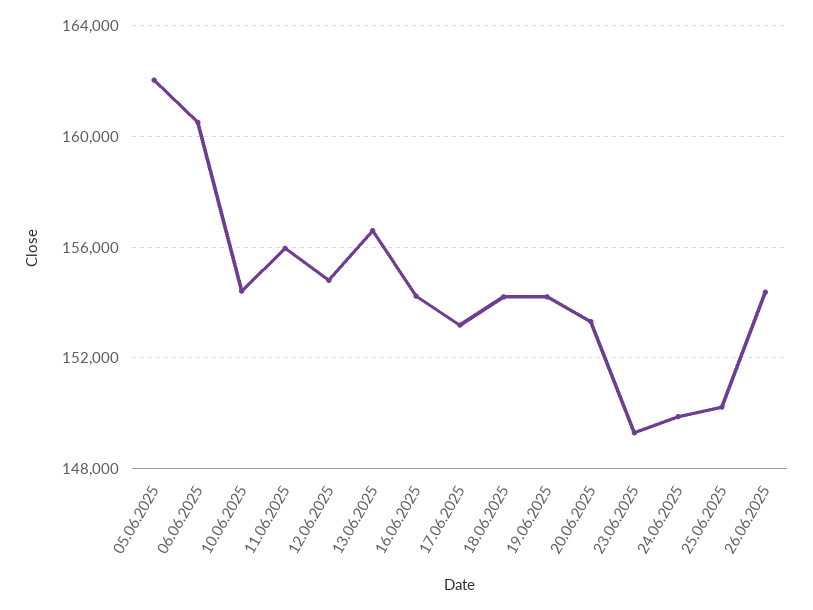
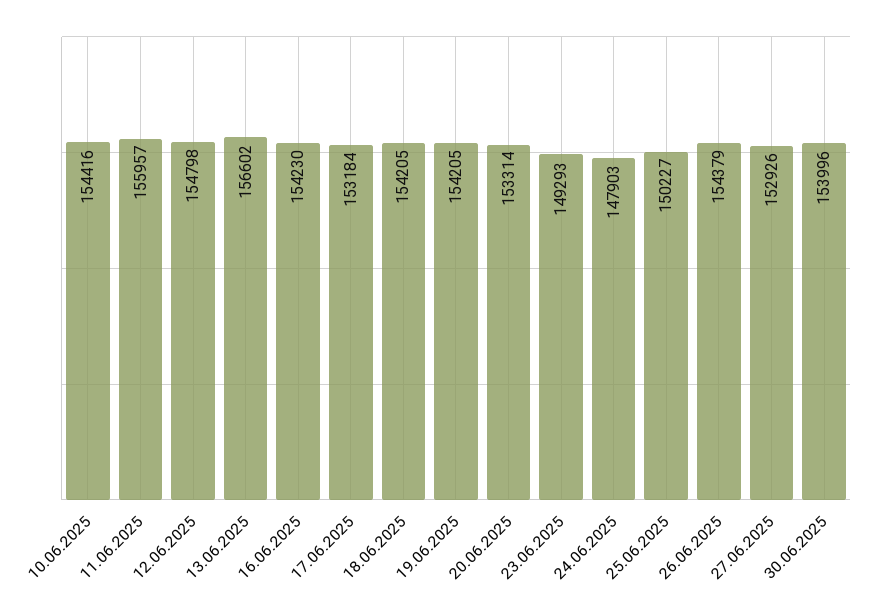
05.06.2025: 162000 -> none
06.06.2025: 160500 -> none
24.06.2025: 150000 -> 147903
27.06.2025: none -> 152926
30.06.2025: none -> 153996

